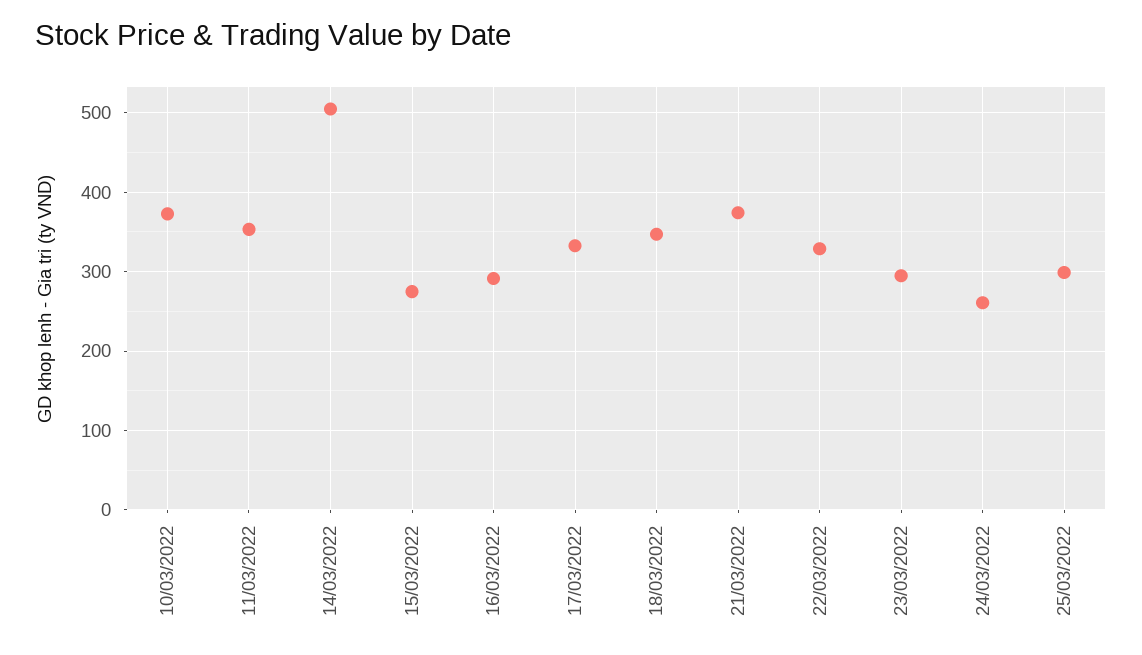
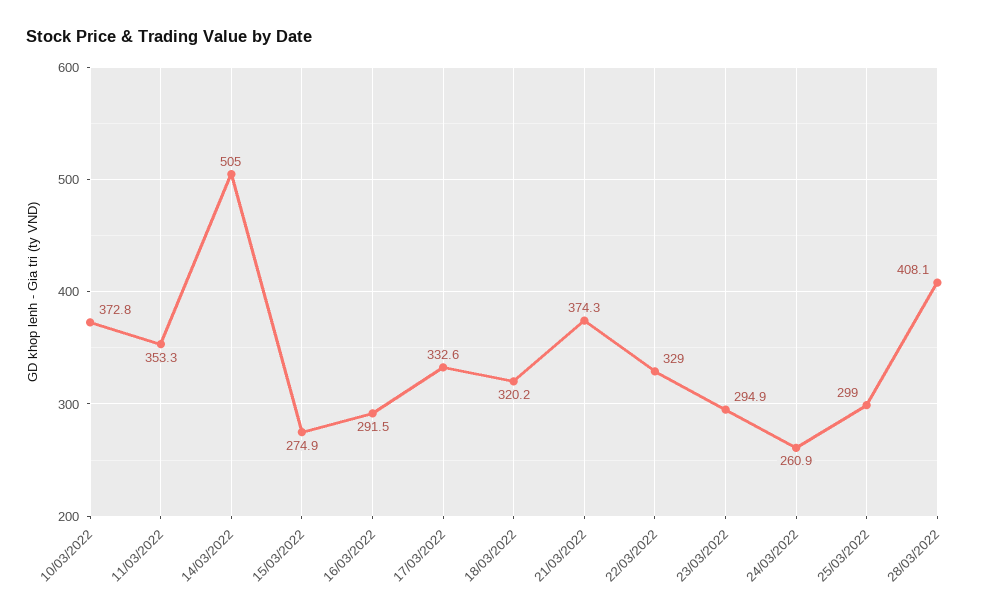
18/03/2022: 350 -> 320.2
28/03/2022: none -> 408.1

